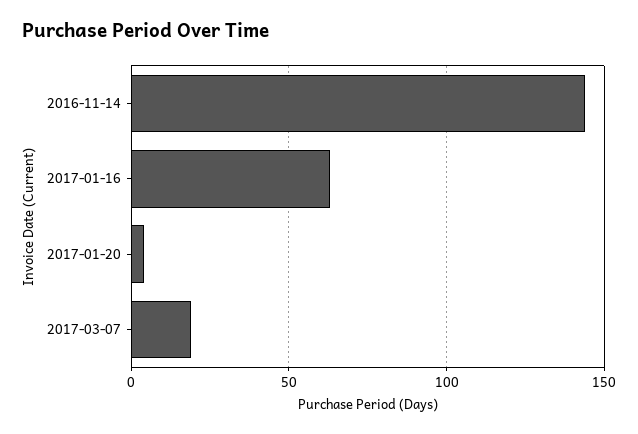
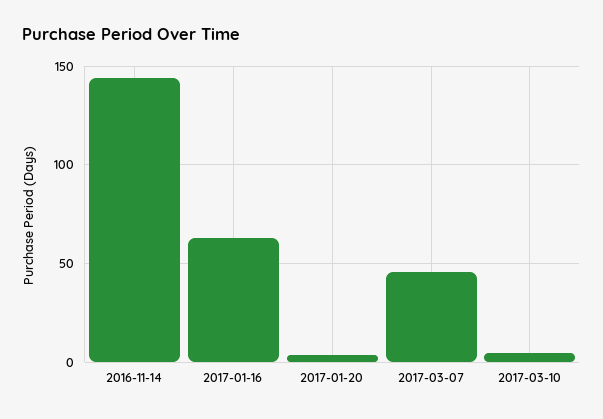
2017-03-07: 20 -> 45
2017-03-10: none -> 5

